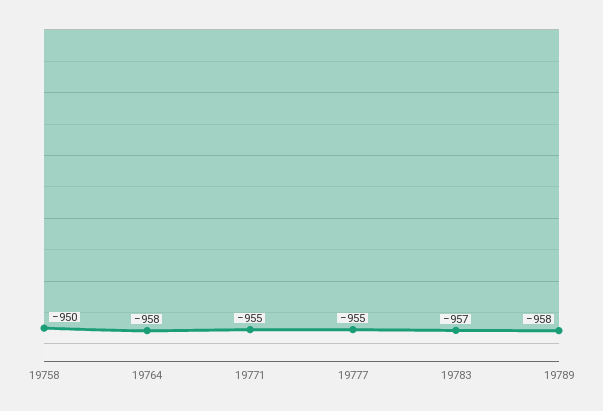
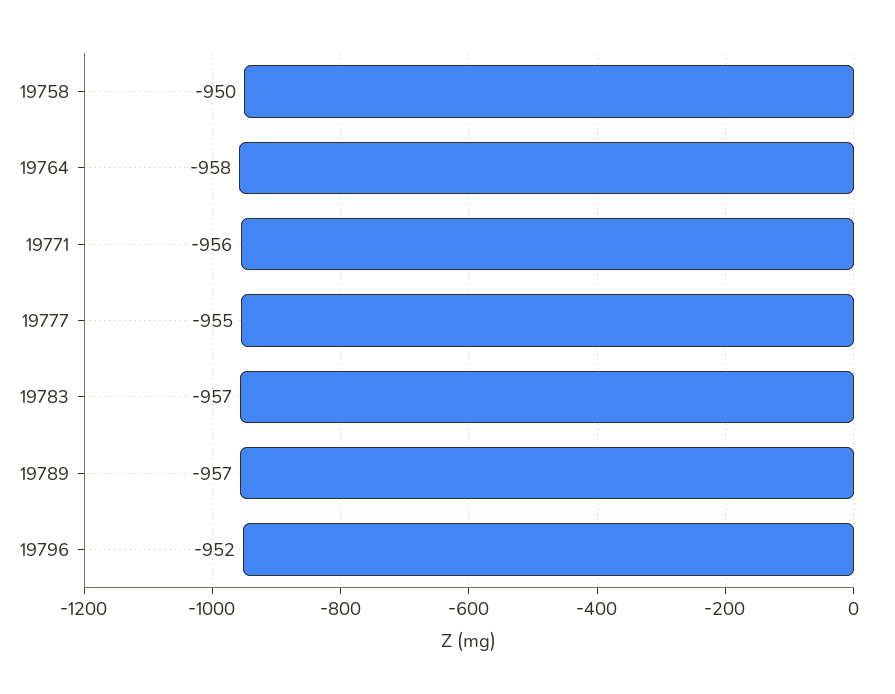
19771: -955 -> -956
19789: -958 -> -957
19796: none -> -952

